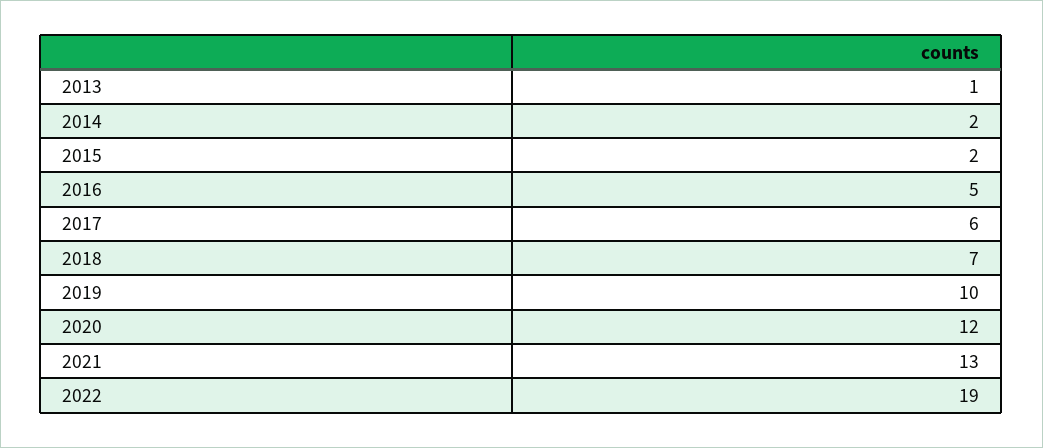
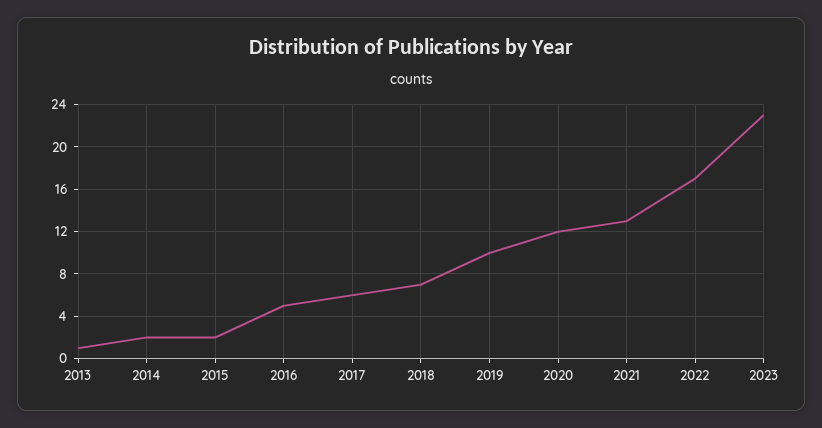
2022: 19 -> 17
2023: none -> 23

